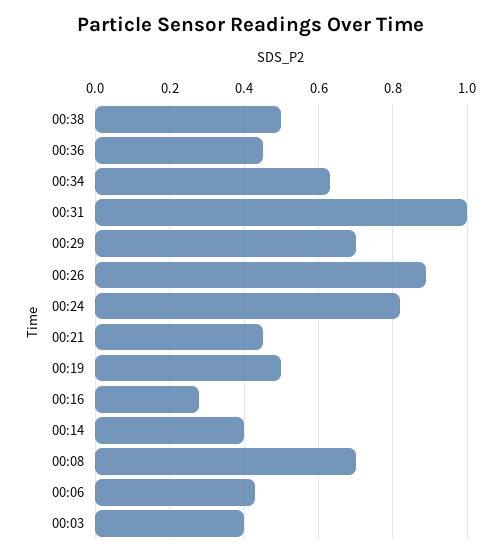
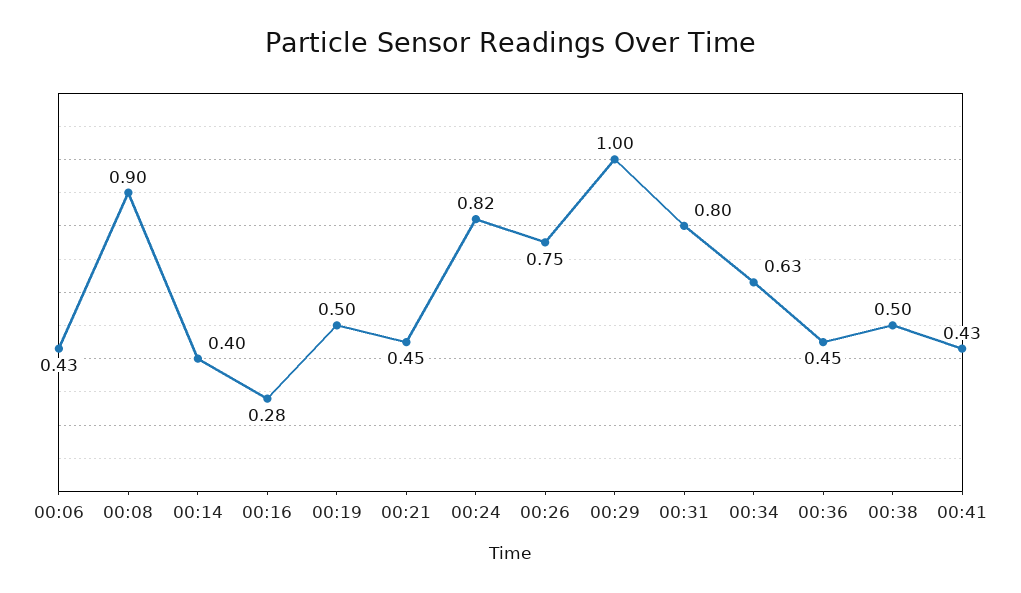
00:31: 1 -> 0.8
00:29: 0.7 -> 1
00:26: 0.9 -> 0.75
00:08: 0.7 -> 0.9
00:03: 0.4 -> none
00:41: none -> 0.43

